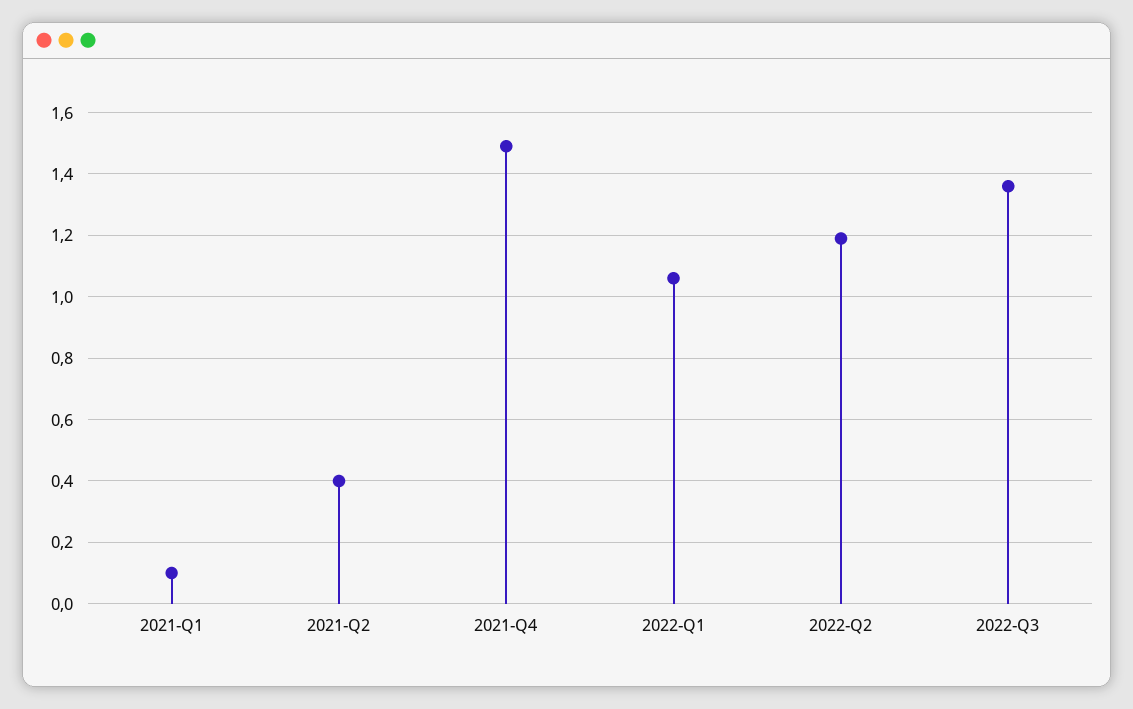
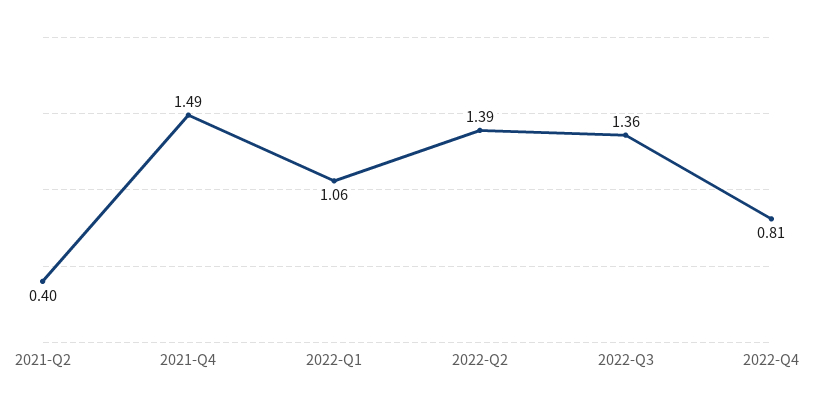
2021-Q1: 0.1 -> none
2022-Q2: 1.2 -> 1.39
2022-Q4: none -> 0.81

